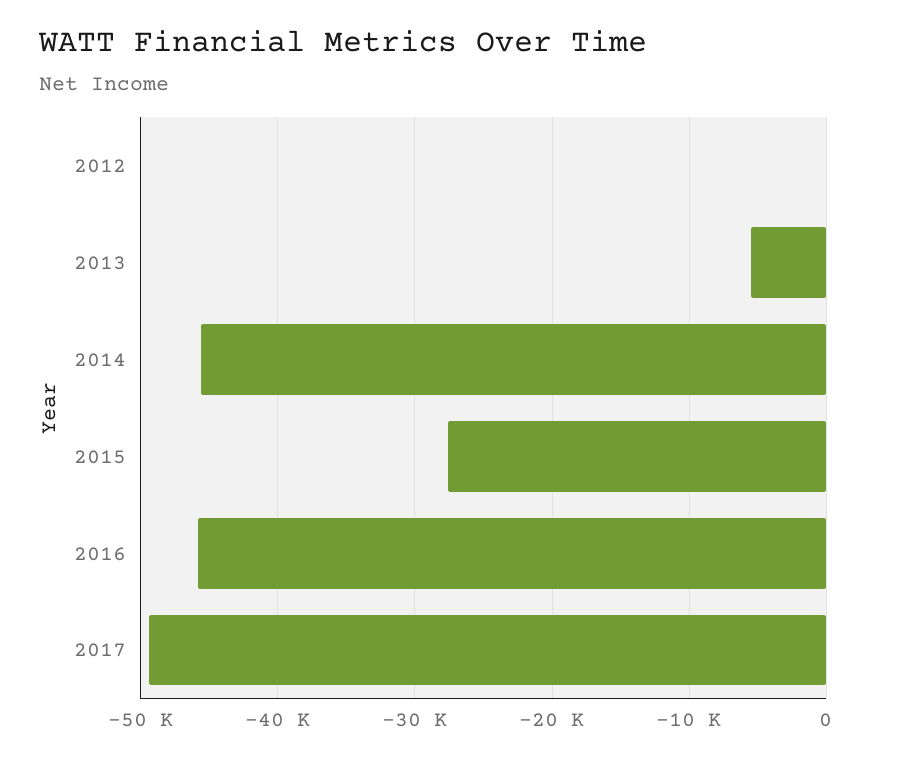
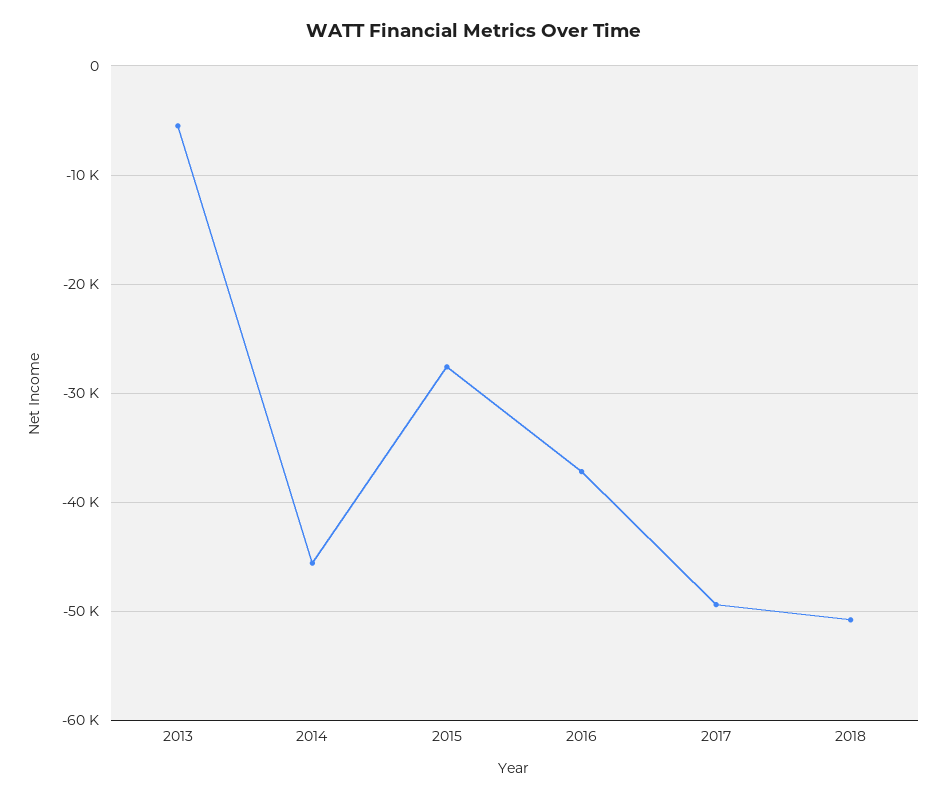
2012: 0 -> none
2016: -46000 -> -37000
2018: none -> -51000

